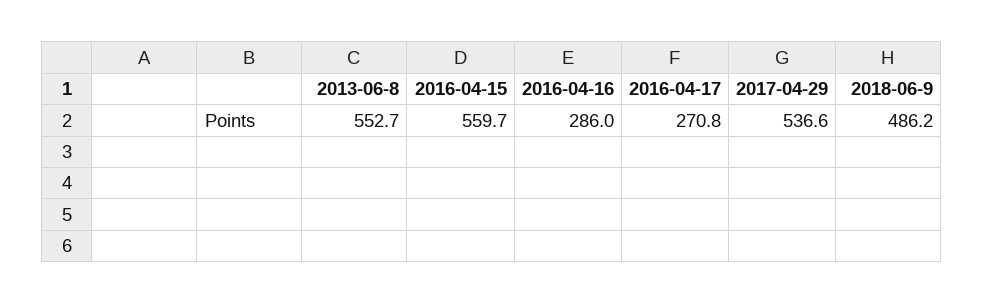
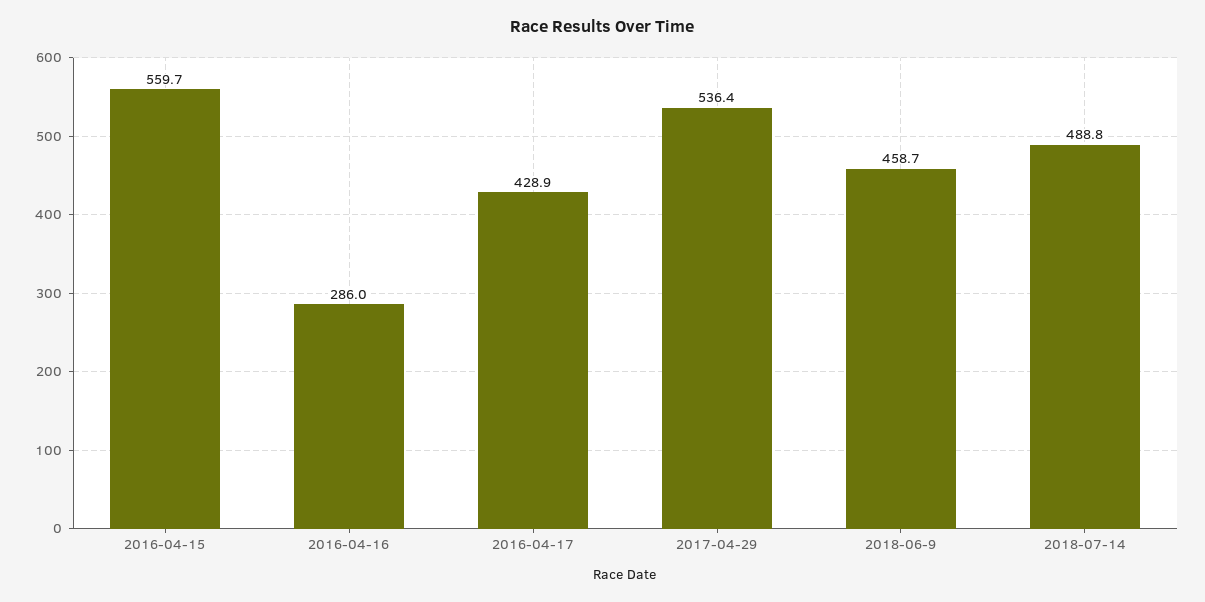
2013-06-8: 552.7 -> none
2016-04-17: 270.8 -> 428.9
2017-04-29: 536.6 -> 536.4
2018-06-9: 486.2 -> 458.7
2018-07-14: none -> 488.8

